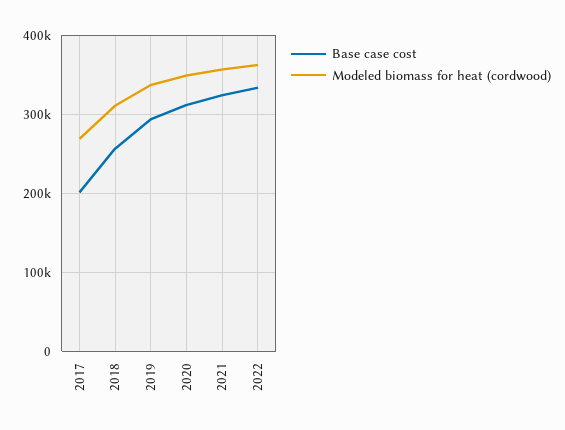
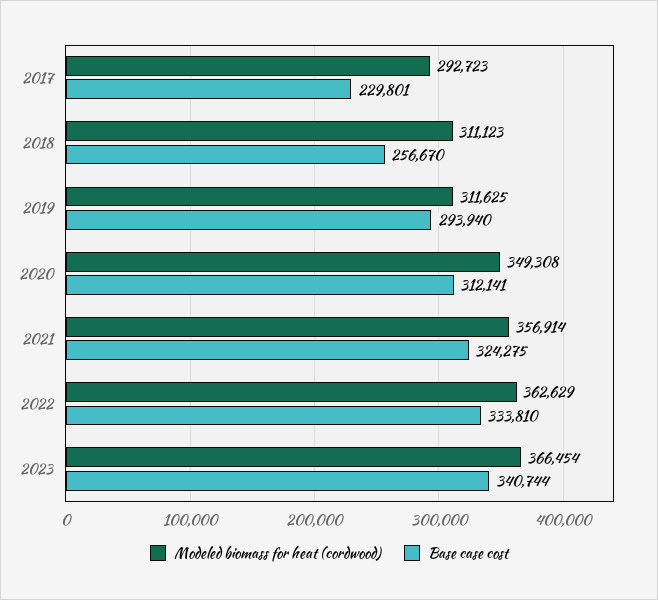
Base case cost, 2017: 200000 -> 229801
Modeled biomass for heat (cordwood), 2017: 270000 -> 292723
Modeled biomass for heat (cordwood), 2019: 340000 -> 311625
Modeled biomass for heat (cordwood), 2023: none -> 366454
Base case cost, 2023: none -> 340744

